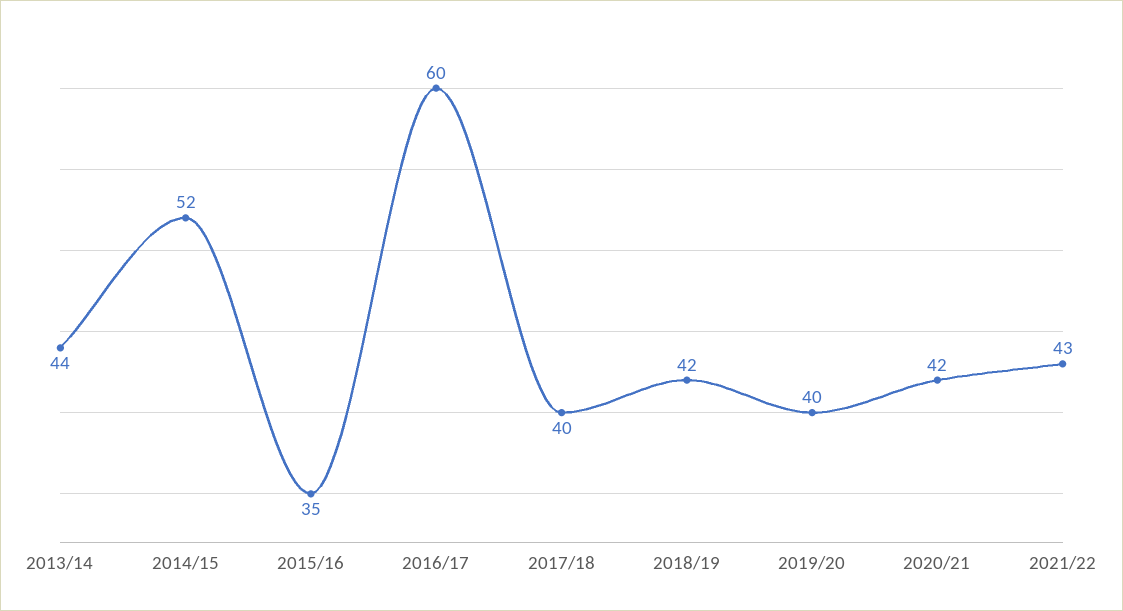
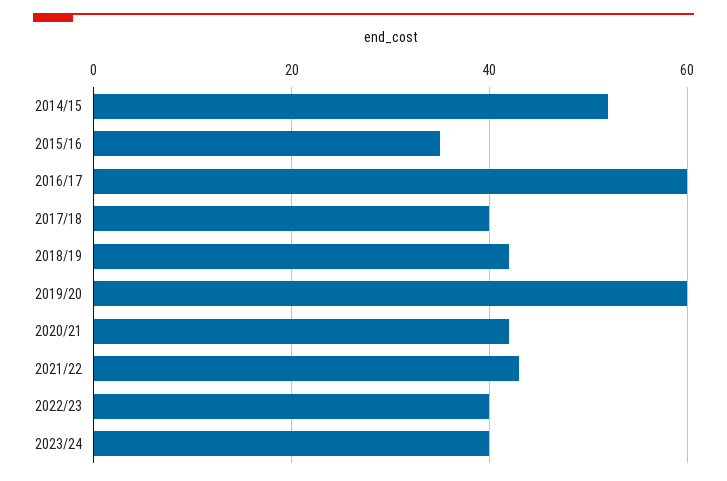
2013/14: 44 -> none
2019/20: 40 -> 60
2022/23: none -> 40
2023/24: none -> 40

